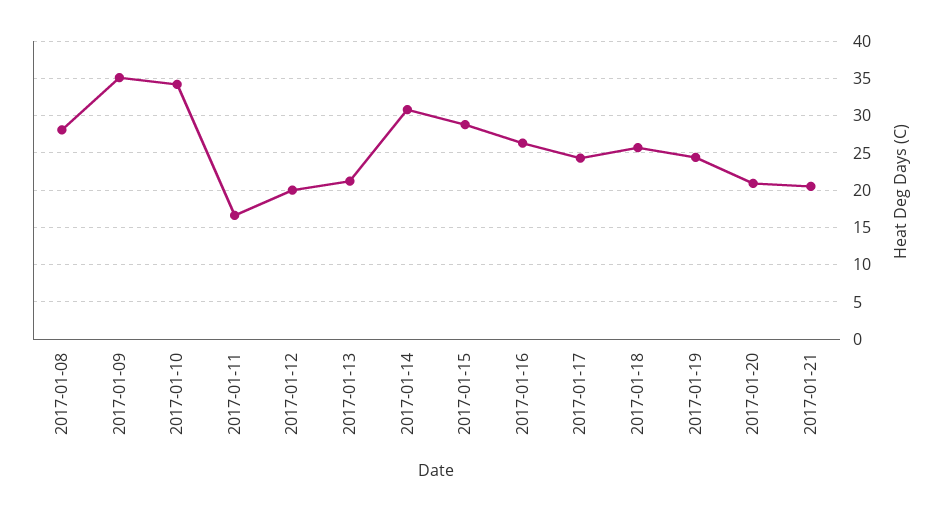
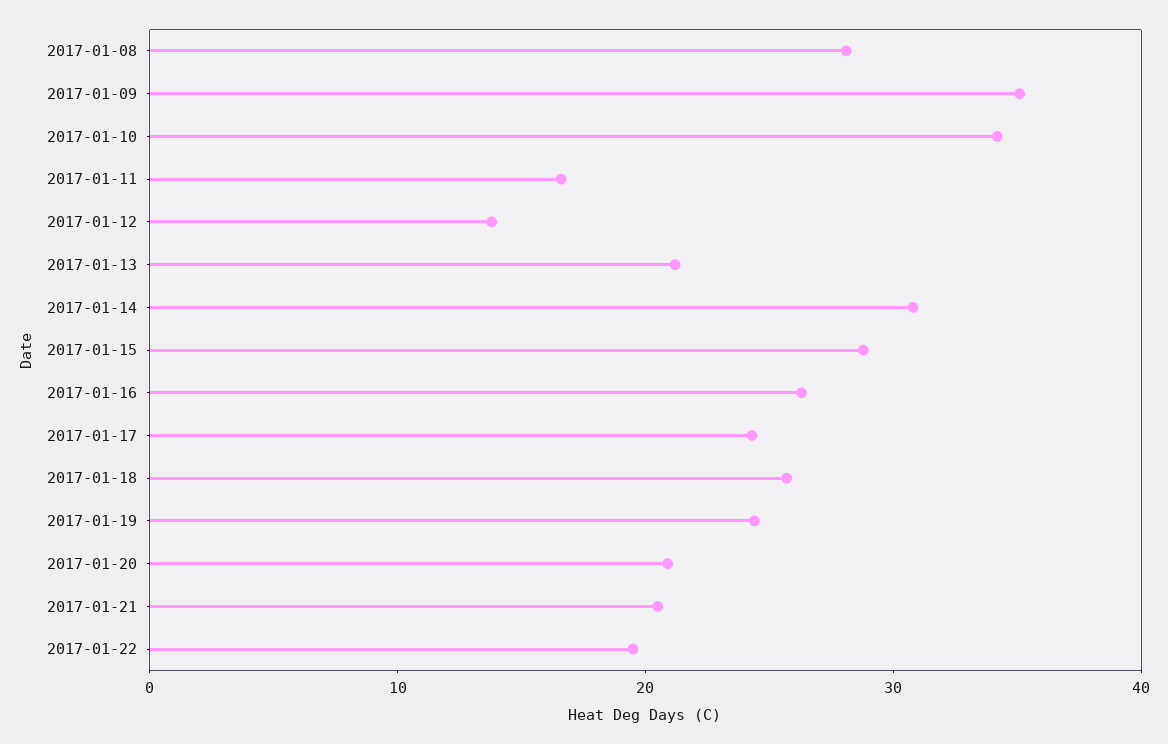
2017-01-12: 20 -> 14
2017-01-22: none -> 20

